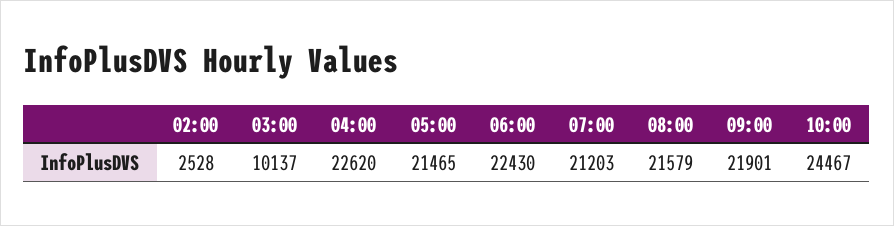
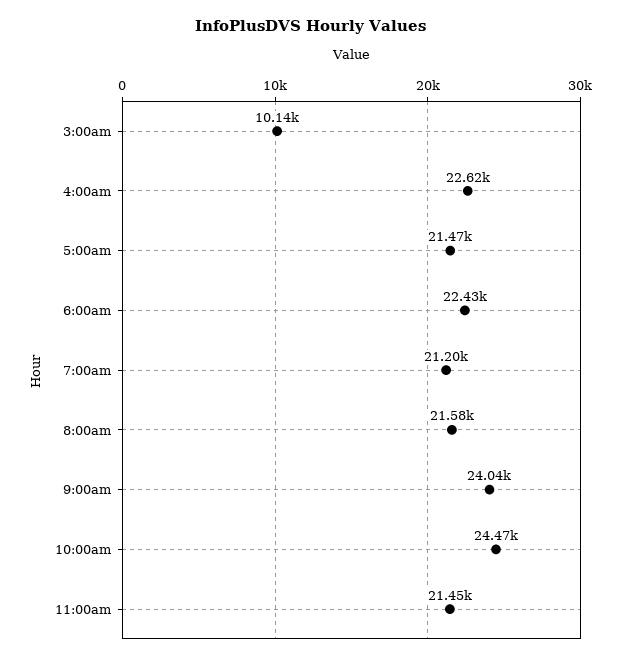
02:00: 2528 -> none
09:00: 21901 -> 24040
11:00am: none -> 21450

